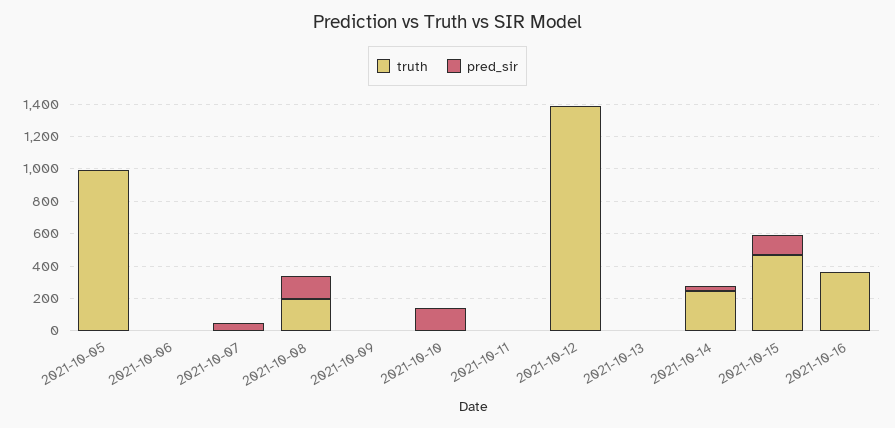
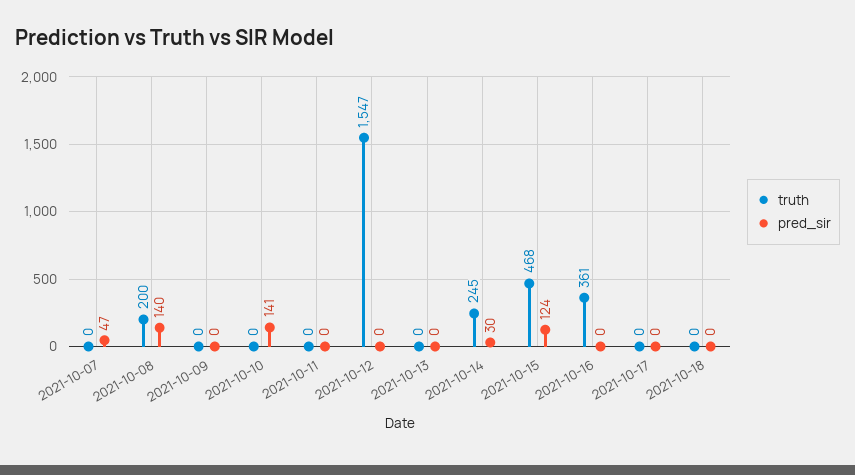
truth, 2021-10-05: 1000 -> none
pred_sir, 2021-10-05: 0 -> none
truth, 2021-10-06: 0 -> none
pred_sir, 2021-10-06: 0 -> none
truth, 2021-10-12: 1400 -> 1547
truth, 2021-10-17: none -> 0
pred_sir, 2021-10-17: none -> 0
truth, 2021-10-18: none -> 0
pred_sir, 2021-10-18: none -> 0

